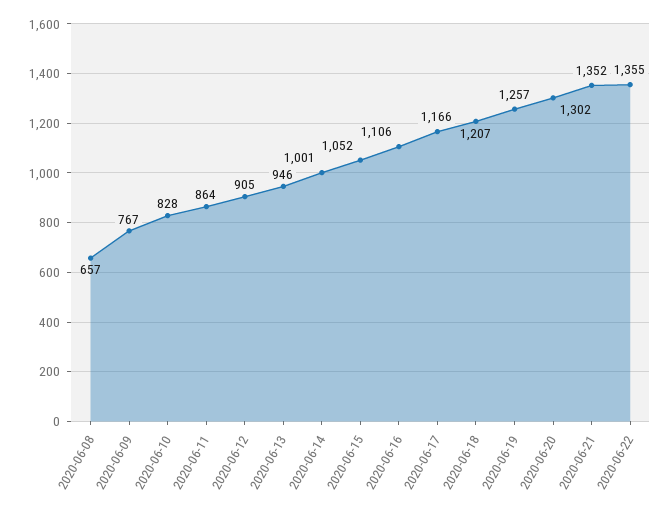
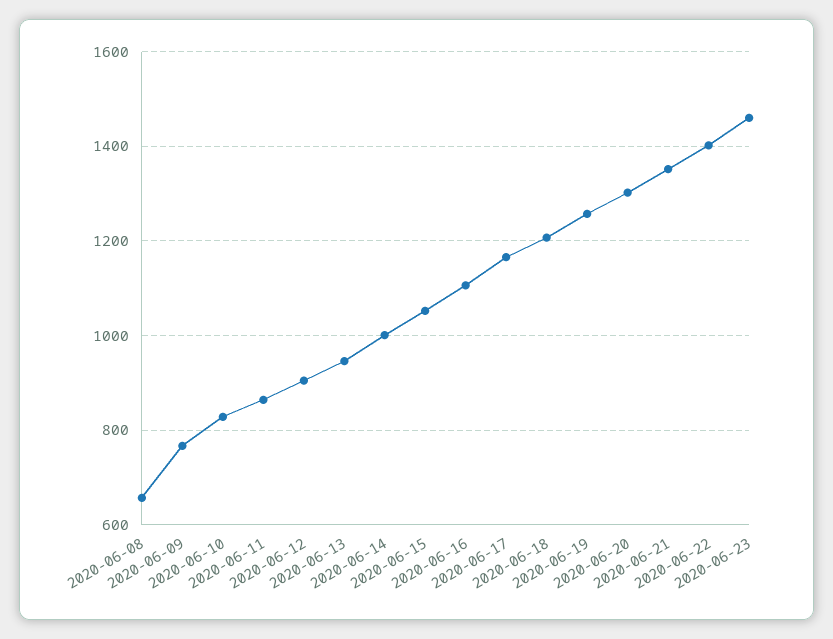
2020-06-22: 1355 -> 1400
2020-06-23: none -> 1460

